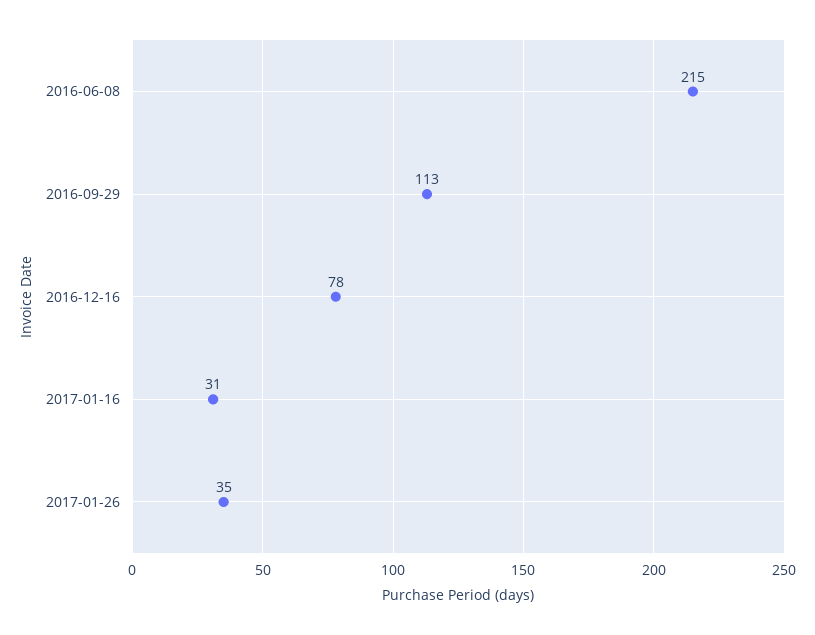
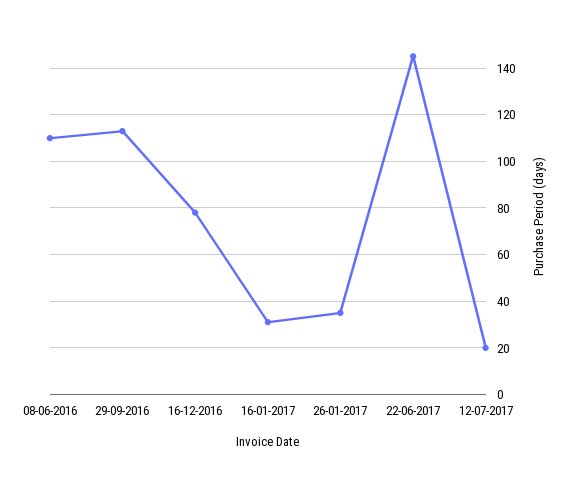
2016-06-08: 215 -> 110
22-06-2017: none -> 145
12-07-2017: none -> 20

